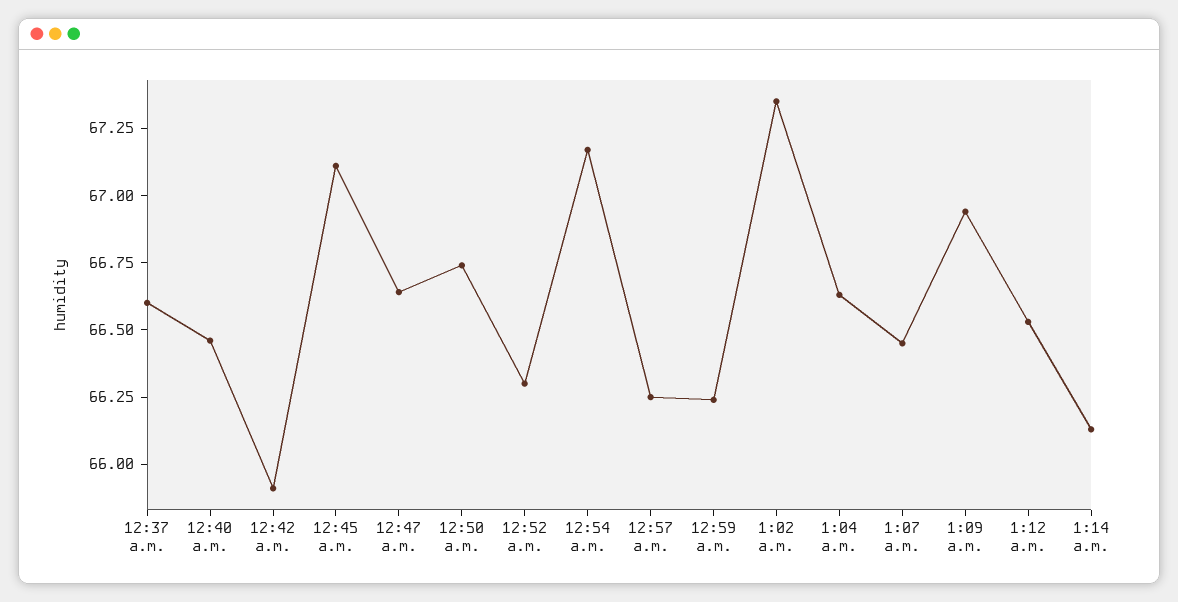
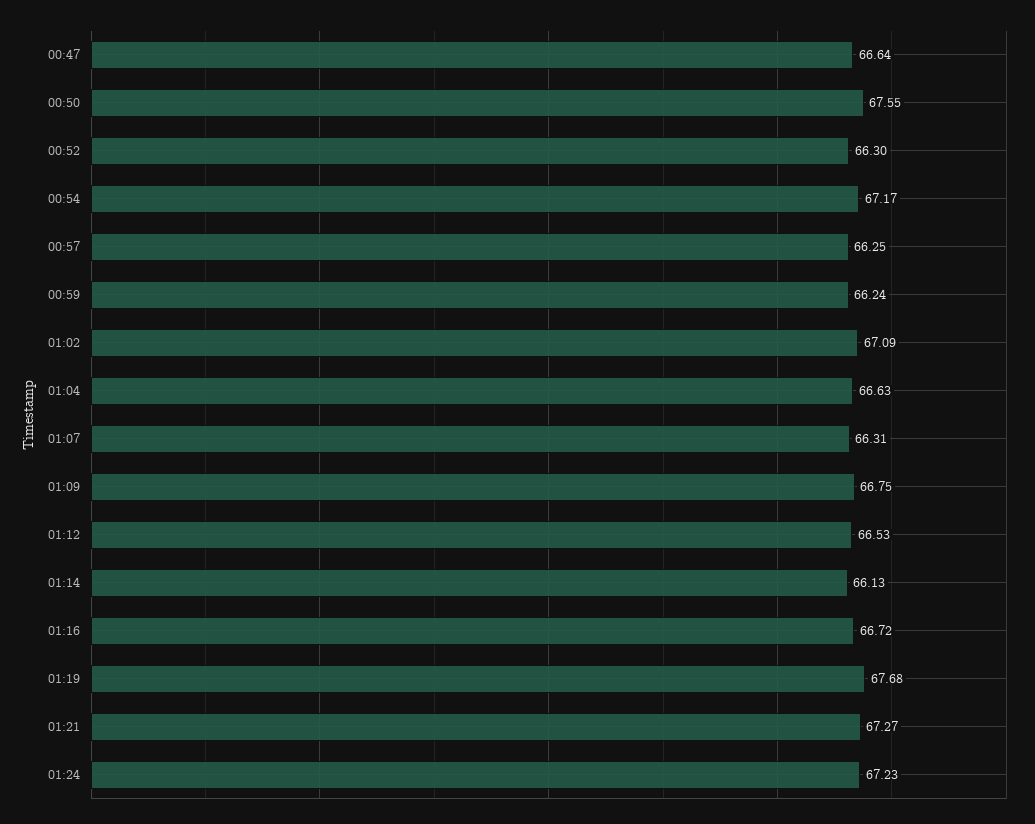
12:37 a.m.: 66.6 -> none
12:40 a.m.: 66.45 -> none
12:42 a.m.: 65.9 -> none
12:45 a.m.: 67.1 -> none
12:50 a.m.: 66.75 -> 67.55
1:02 a.m.: 67.35 -> 67.09
1:07 a.m.: 66.45 -> 66.31
1:09 a.m.: 66.95 -> 66.75
01:16: none -> 66.72
01:19: none -> 67.68
01:21: none -> 67.27
01:24: none -> 67.23

